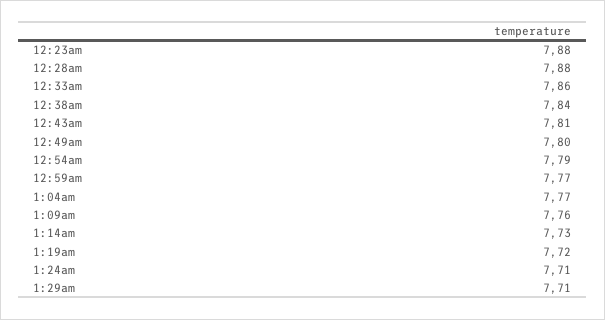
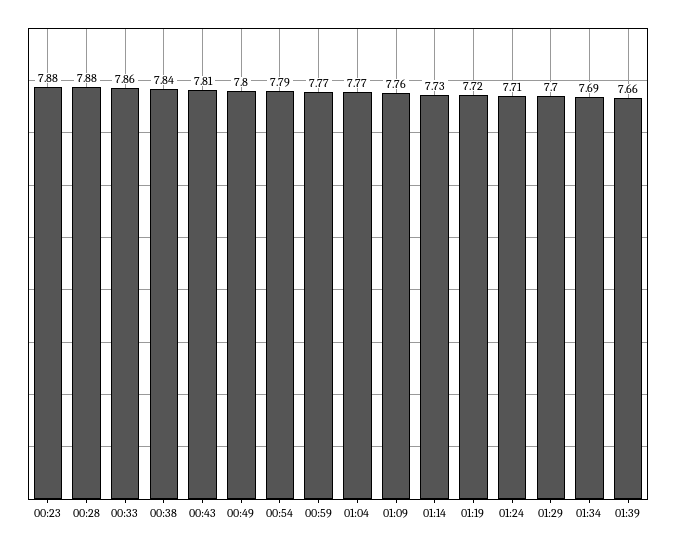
1:29am: 7.71 -> 7.7
01:34: none -> 7.69
01:39: none -> 7.66

